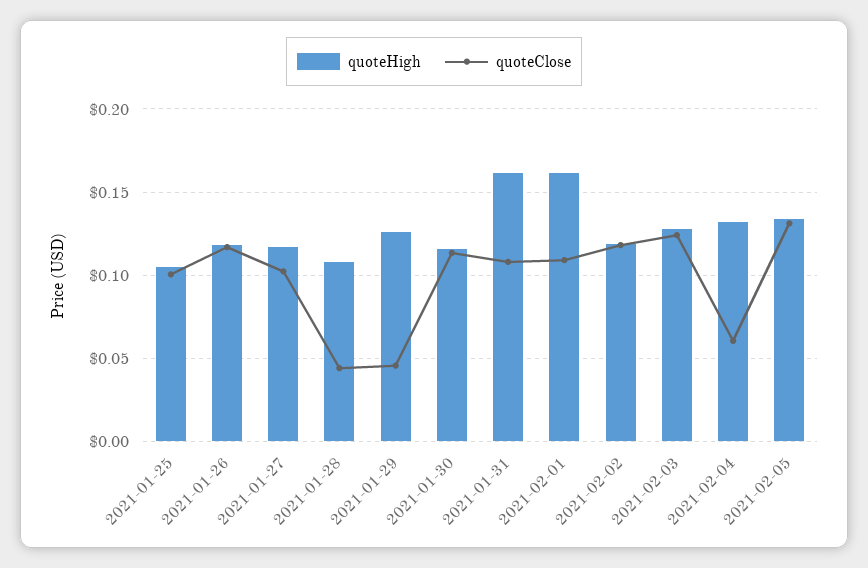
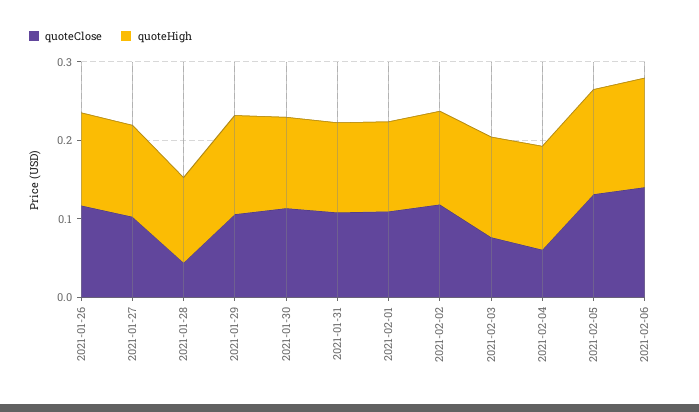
quoteHigh, 2021-01-25: 0.105 -> none
quoteClose, 2021-01-25: 0.1 -> none
quoteClose, 2021-01-29: 0.045 -> 0.1
quoteHigh, 2021-01-31: 0.16 -> 0.12
quoteHigh, 2021-02-01: 0.16 -> 0.12
quoteClose, 2021-02-03: 0.125 -> 0.08
quoteClose, 2021-02-06: none -> 0.14
quoteHigh, 2021-02-06: none -> 0.14

